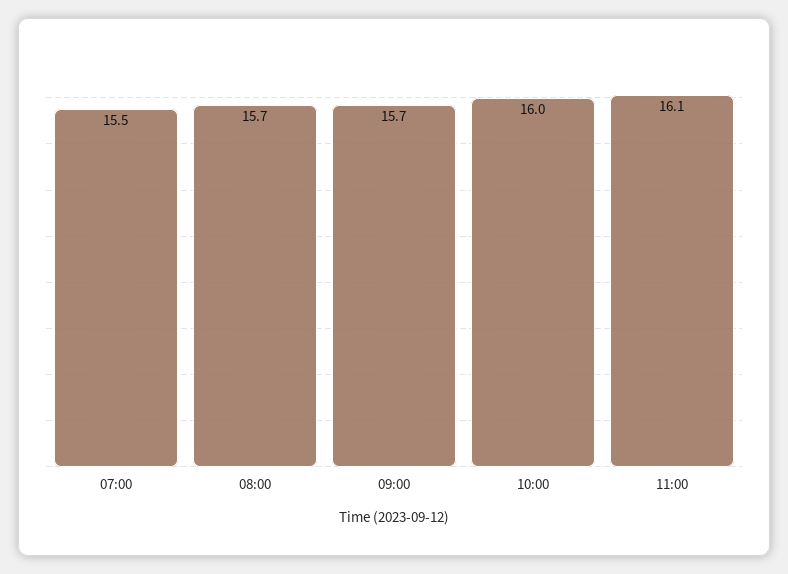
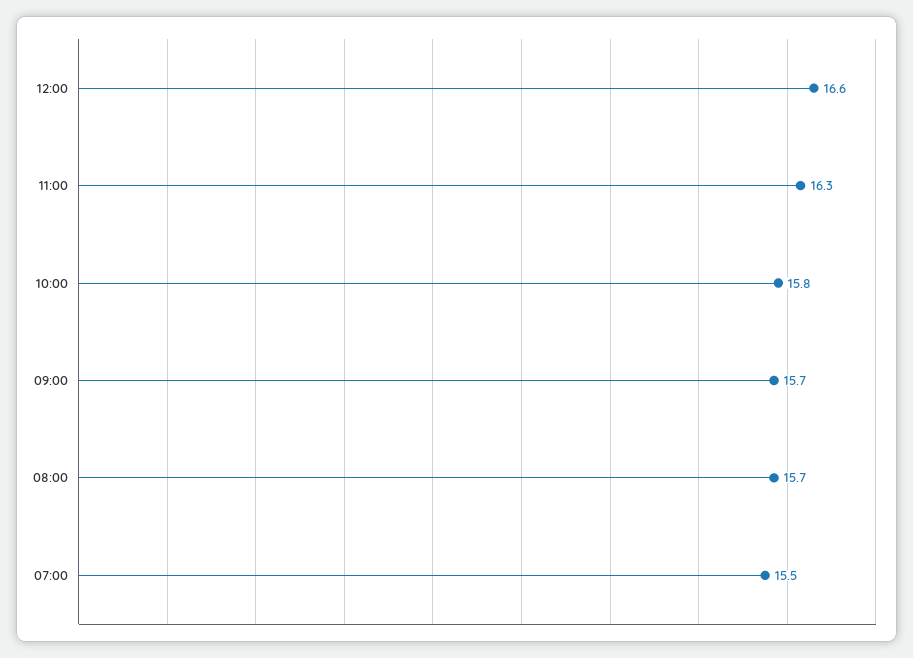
10:00: 16 -> 15.8
11:00: 16.1 -> 16.3
12:00: none -> 16.6

